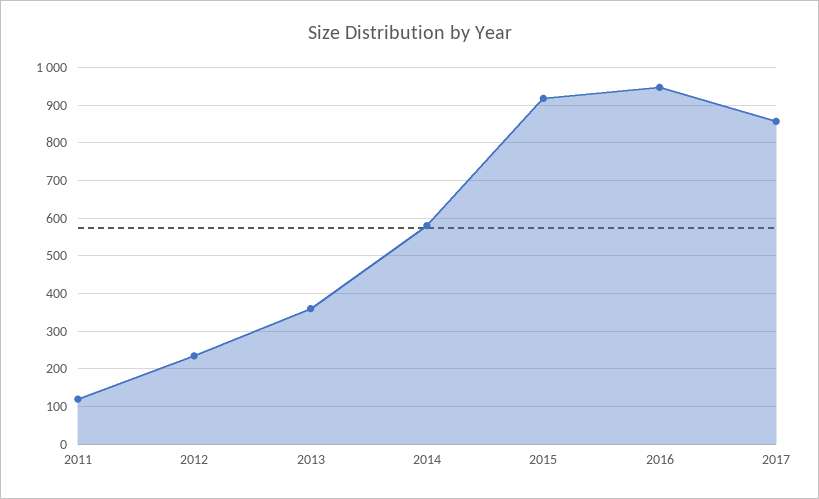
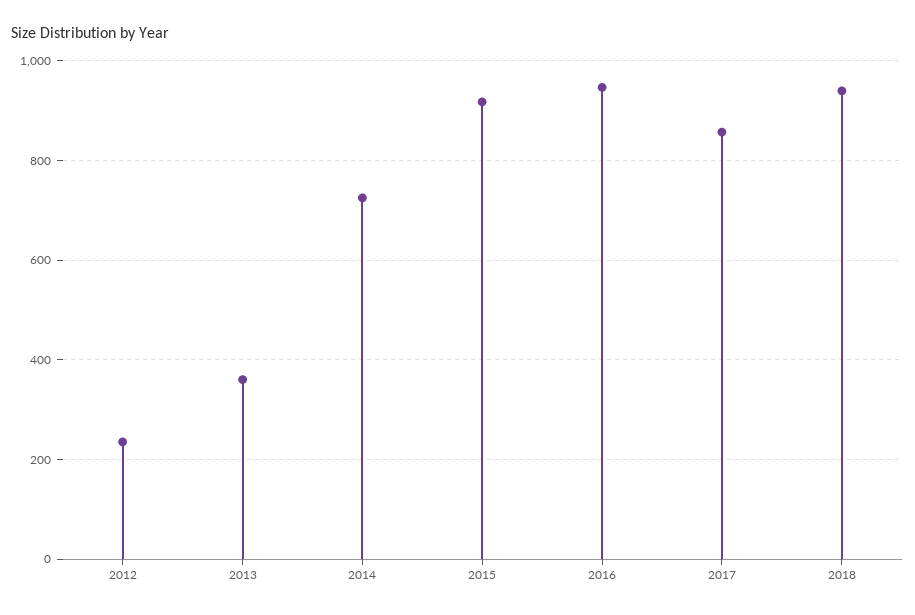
2011: 120 -> none
2014: 580 -> 720
2018: none -> 940

